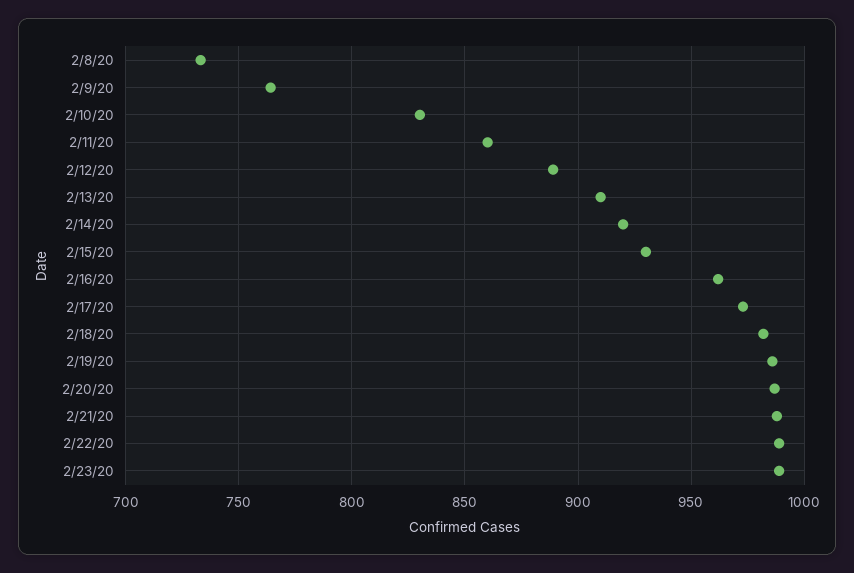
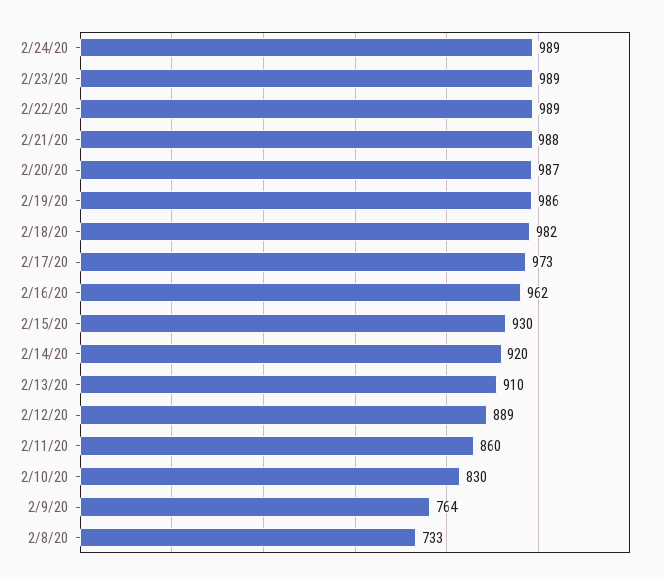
2/24/20: none -> 989

